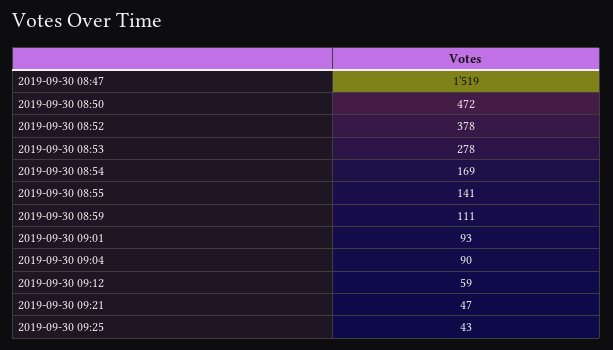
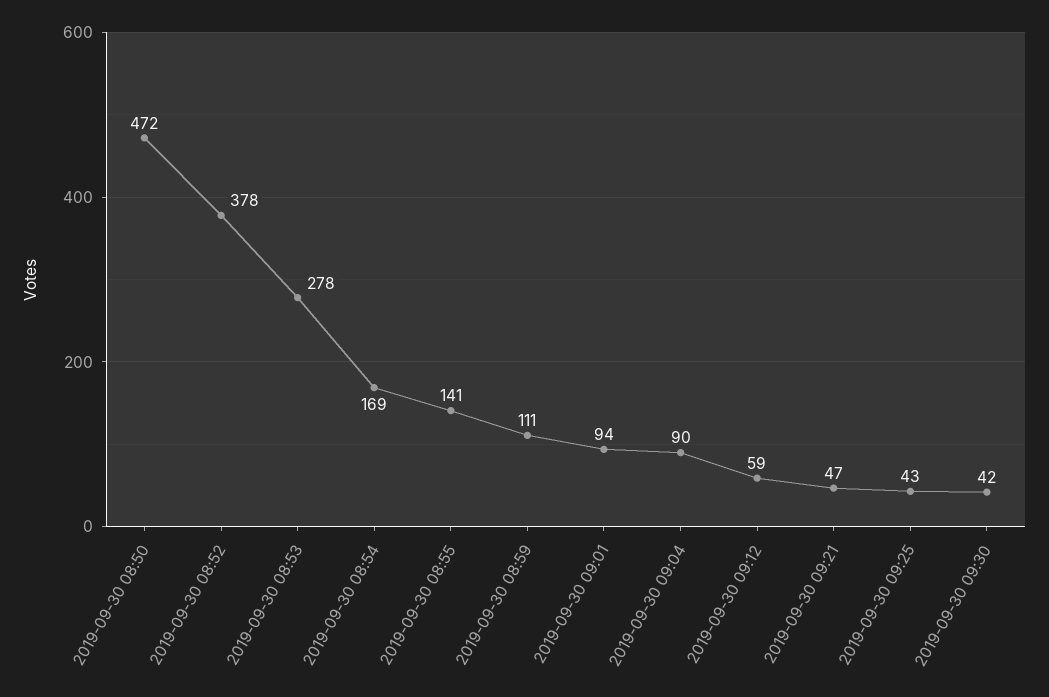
2019-09-30 08:47: 1519 -> none
2019-09-30 09:01: 93 -> 94
2019-09-30 09:30: none -> 42

